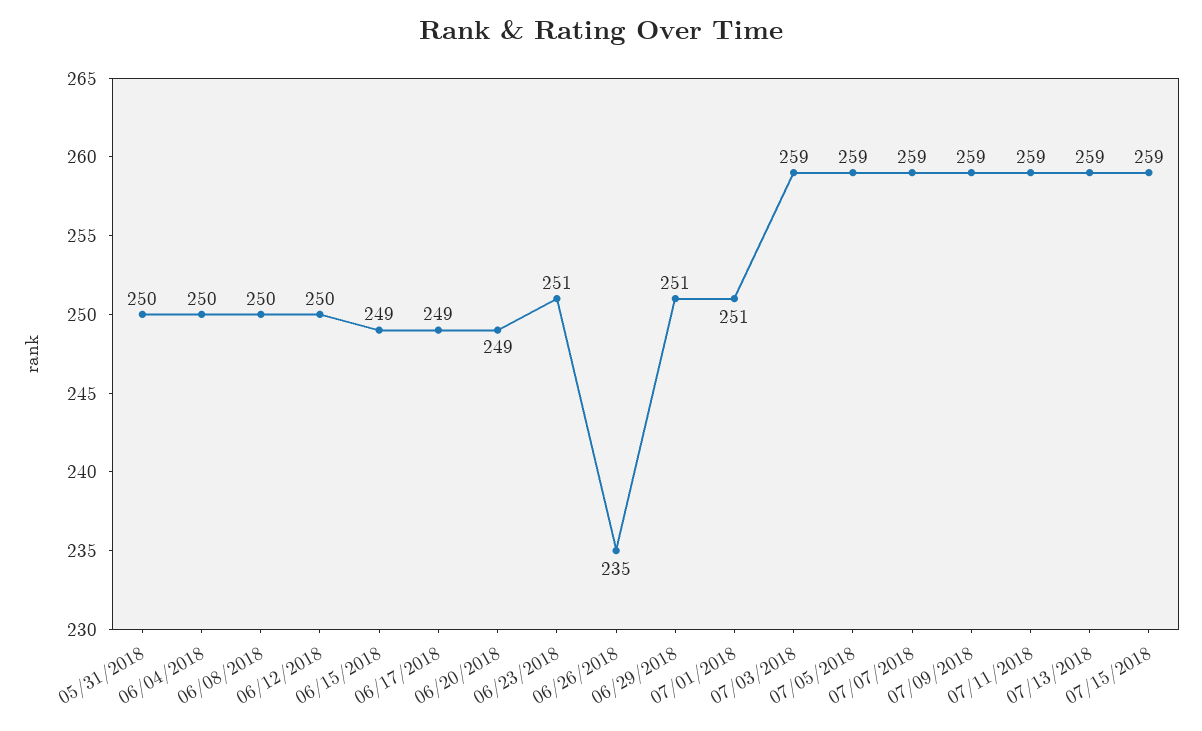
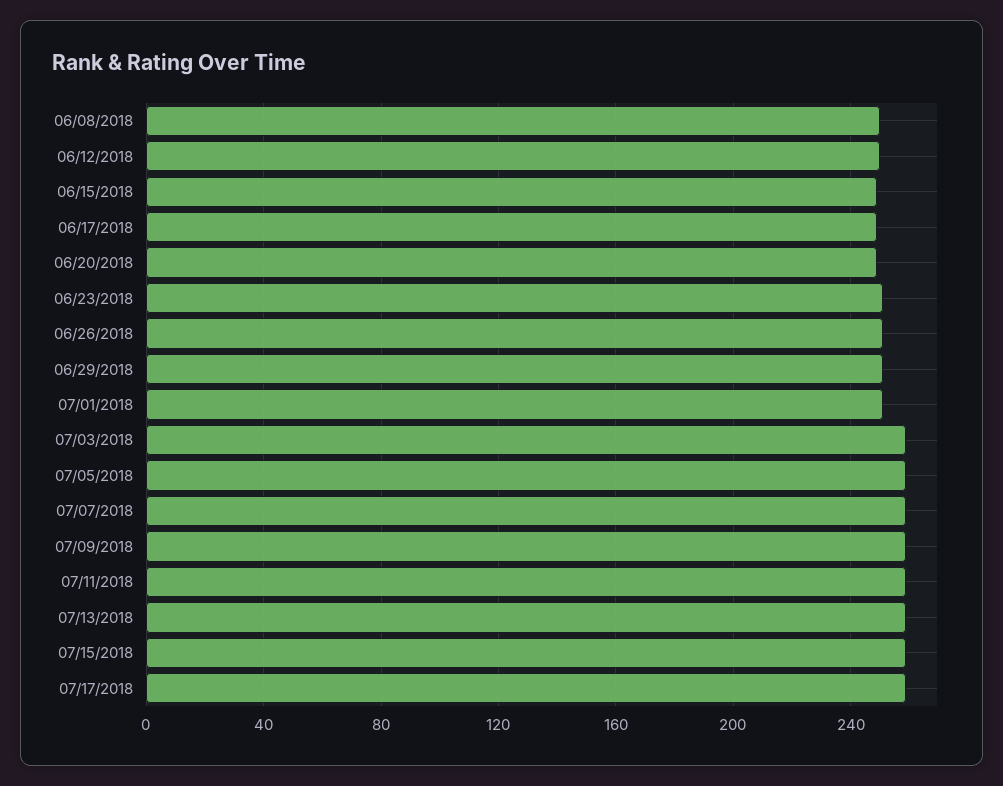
05/31/2018: 250 -> none
06/04/2018: 250 -> none
06/26/2018: 235 -> 250
07/17/2018: none -> 260

